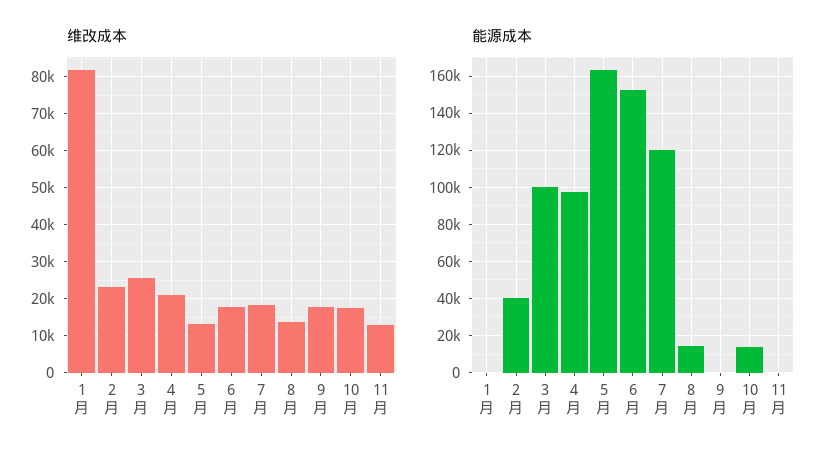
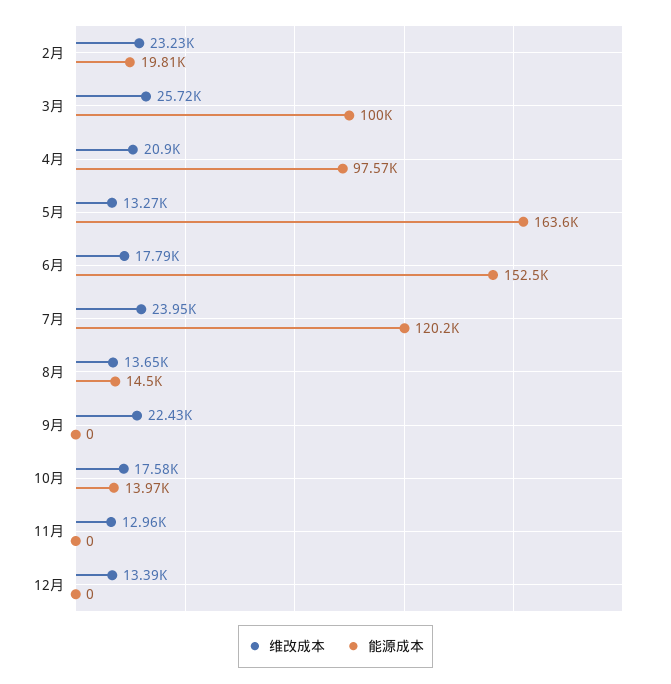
维改成本, 1月: 82000 -> none
维改成本, 7月: 18000 -> 23950
维改成本, 9月: 18000 -> 22430
能源成本, 1月: 0 -> none
能源成本, 2月: 40000 -> 19810
维改成本, 12月: none -> 13390
能源成本, 12月: none -> 0

